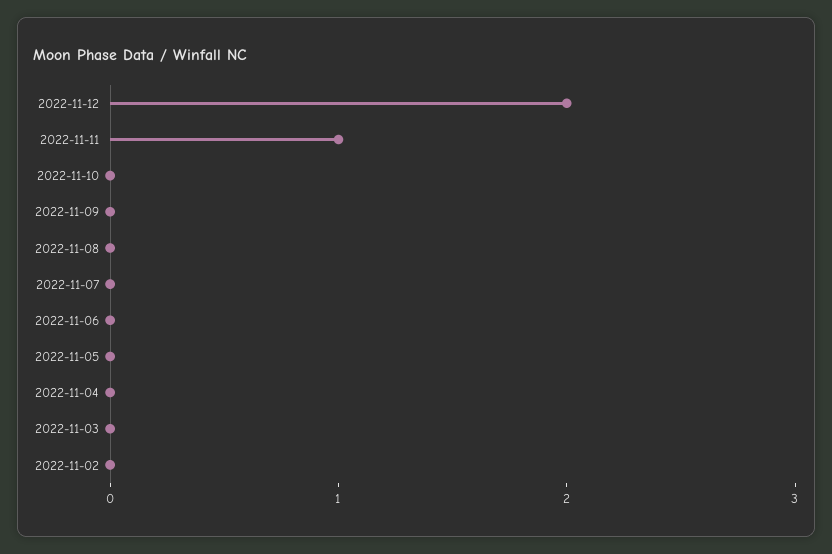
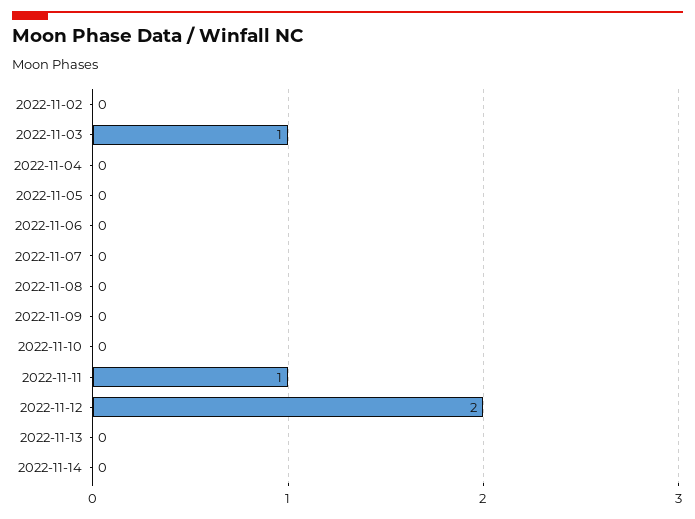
2022-11-03: 0 -> 1
2022-11-13: none -> 0
2022-11-14: none -> 0

